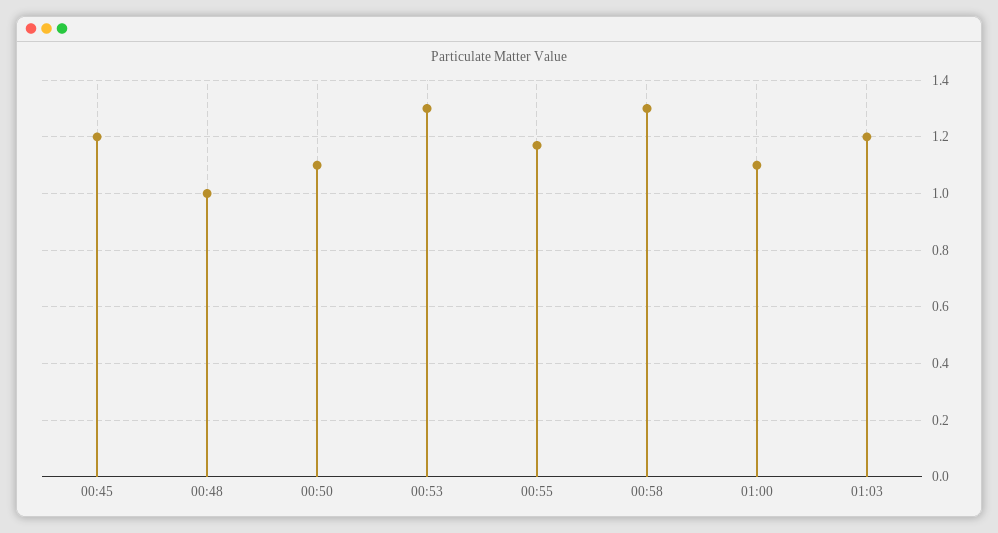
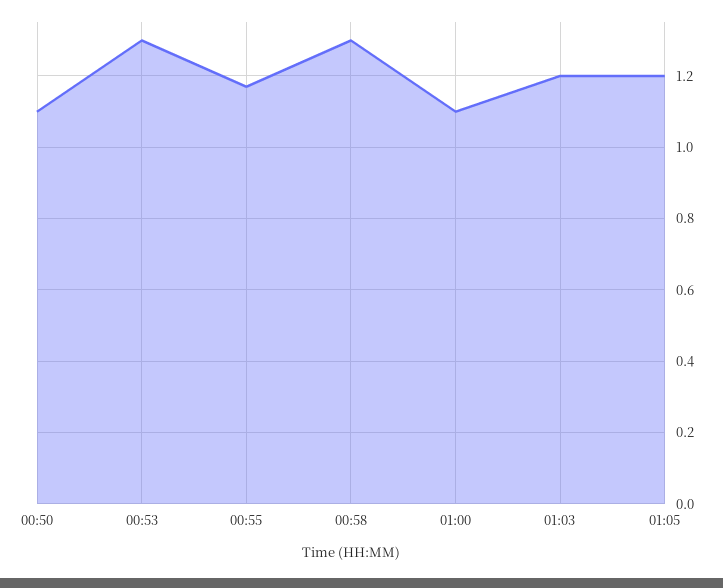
00:45: 1.2 -> none
00:48: 1 -> none
01:05: none -> 1.2

